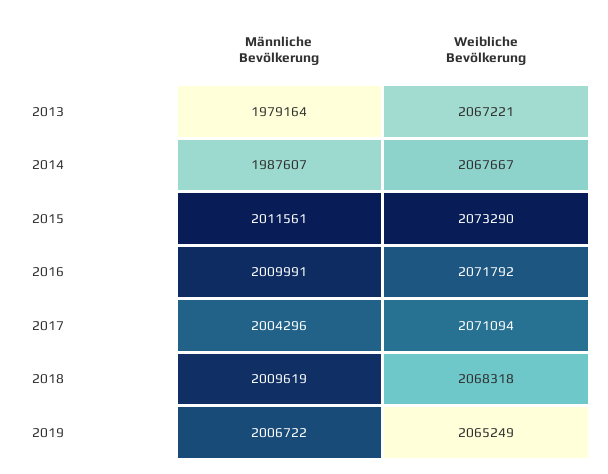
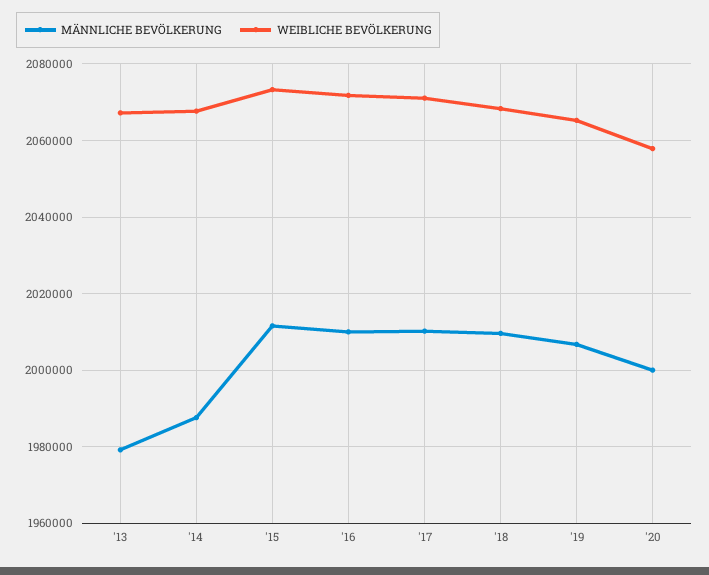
Männliche Bevölkerung, 2017: 2004296 -> 2010000
Männliche Bevölkerung, '20: none -> 2000000
Weibliche Bevölkerung, '20: none -> 2058000

